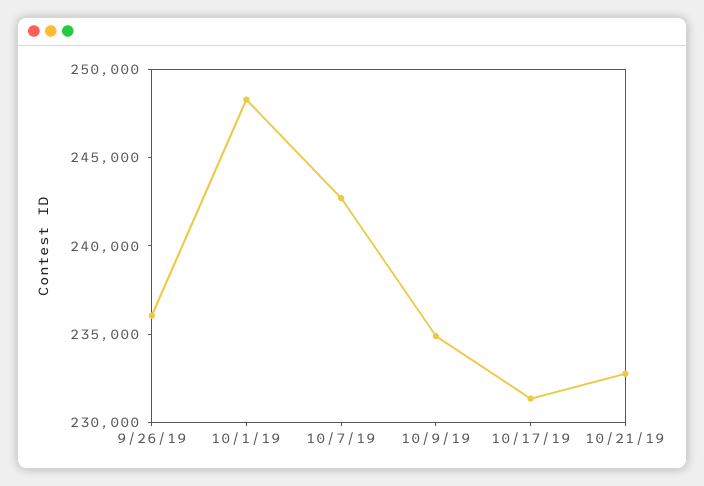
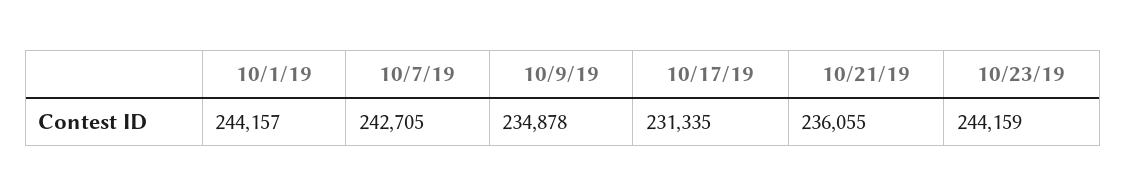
9/26/19: 236000 -> none
10/1/19: 248000 -> 244157
10/21/19: 233000 -> 236055
10/23/19: none -> 244159

